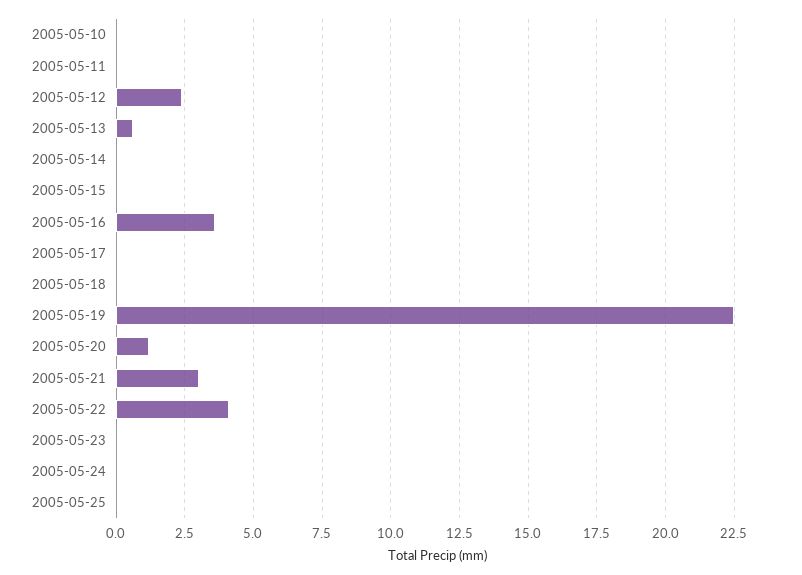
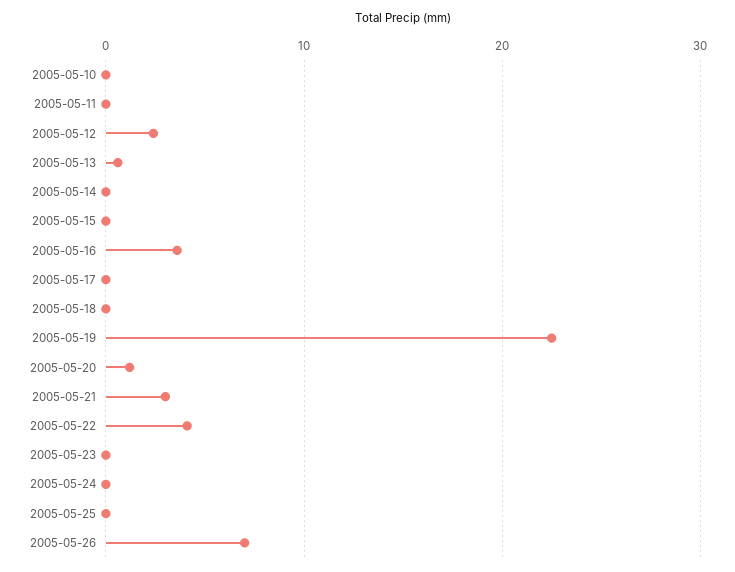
2005-05-26: none -> 7

